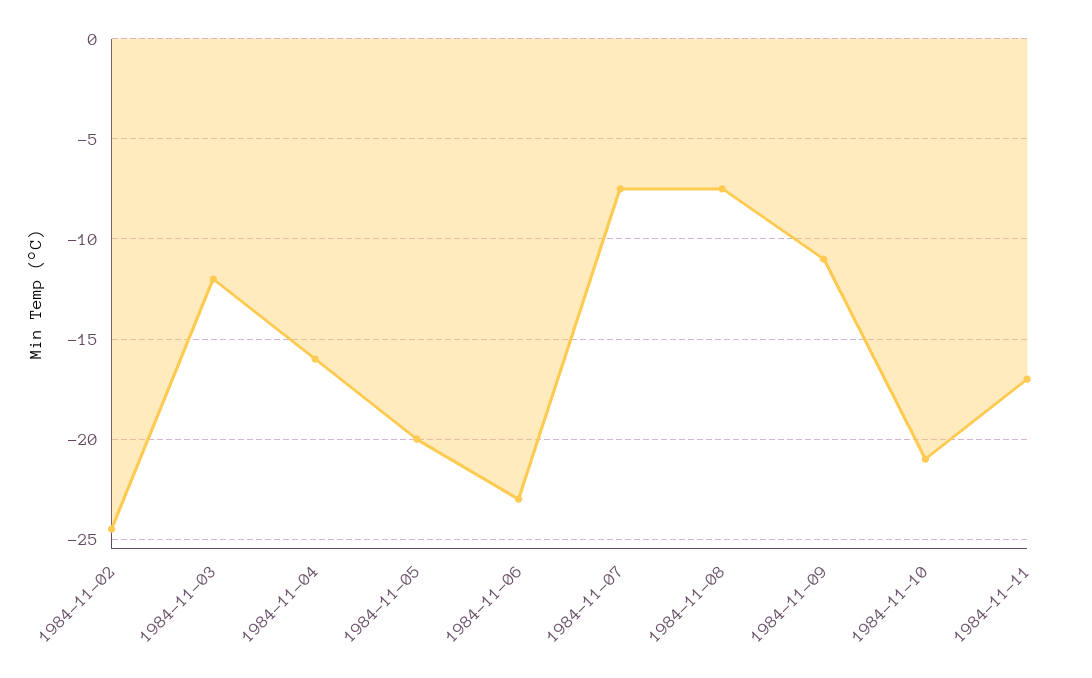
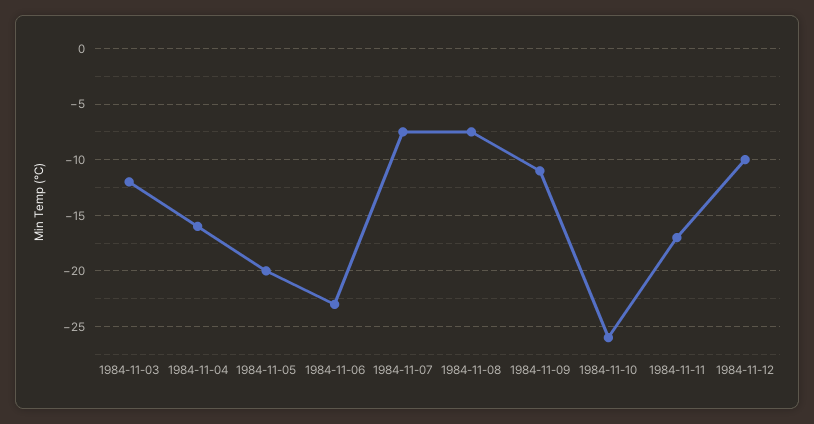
1984-11-02: -24.5 -> none
1984-11-10: -21 -> -26
1984-11-12: none -> -10

